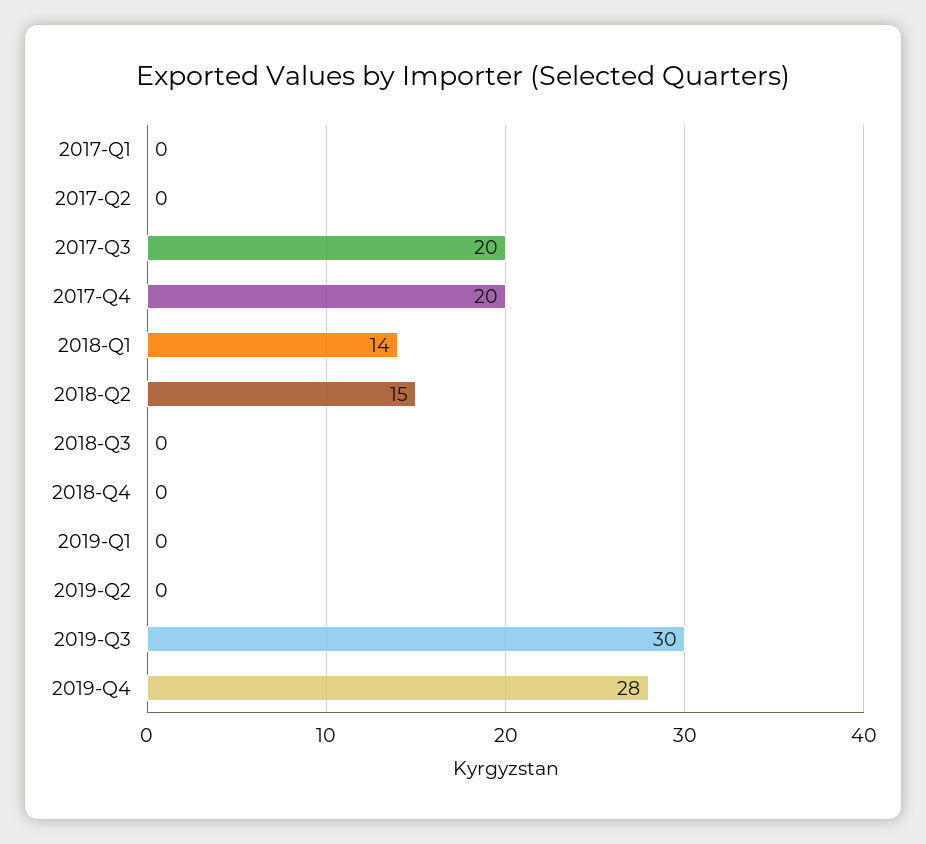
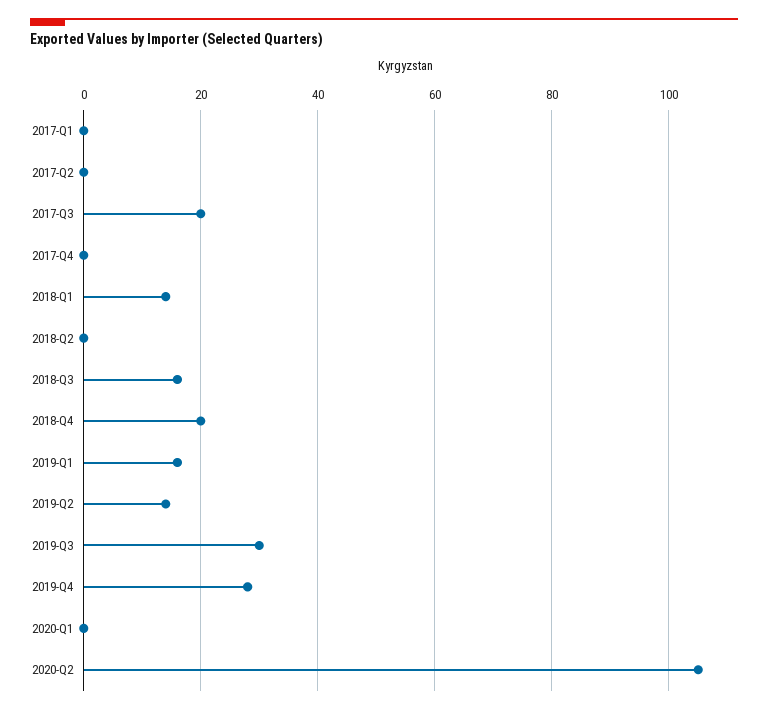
2017-Q4: 20 -> 0
2018-Q2: 15 -> 0
2018-Q3: 0 -> 15
2018-Q4: 0 -> 20
2019-Q1: 0 -> 15
2019-Q2: 0 -> 15
2020-Q1: none -> 0
2020-Q2: none -> 105

